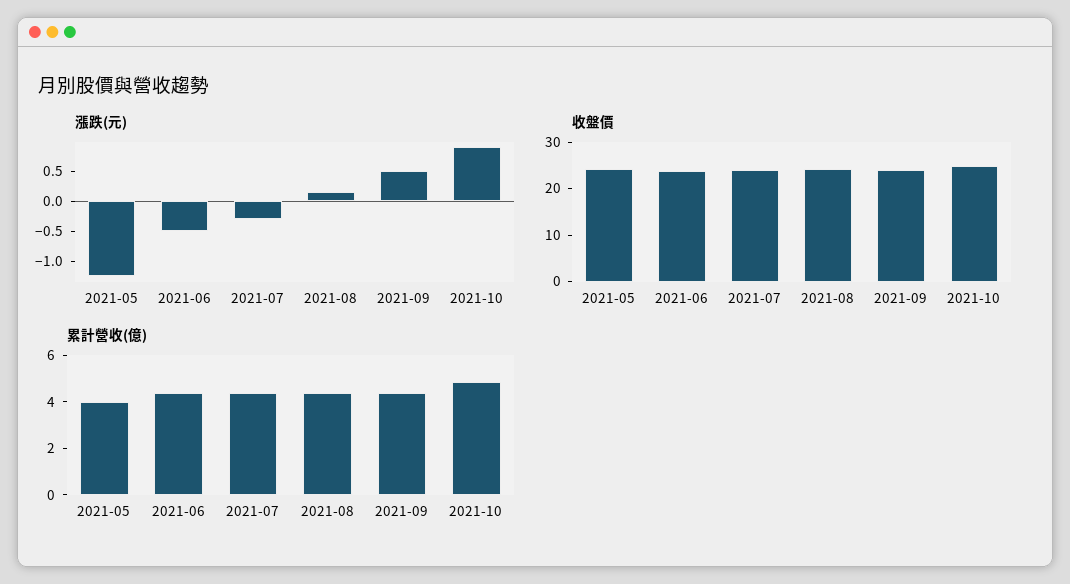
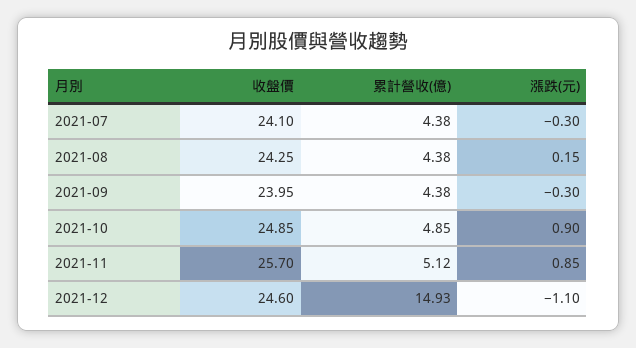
漲跌(元), 2021-05: -1.25 -> none
漲跌(元), 2021-06: -0.5 -> none
漲跌(元), 2021-09: 0.5 -> -0.3
收盤價, 2021-05: 24 -> none
收盤價, 2021-06: 24 -> none
累計營收(億), 2021-05: 4 -> none
累計營收(億), 2021-06: 4.5 -> none
收盤價, 2021-11: none -> 25.7
累計營收(億), 2021-11: none -> 5.12
漲跌(元), 2021-11: none -> 0.85
收盤價, 2021-12: none -> 24.6
累計營收(億), 2021-12: none -> 14.93
漲跌(元), 2021-12: none -> -1.1

